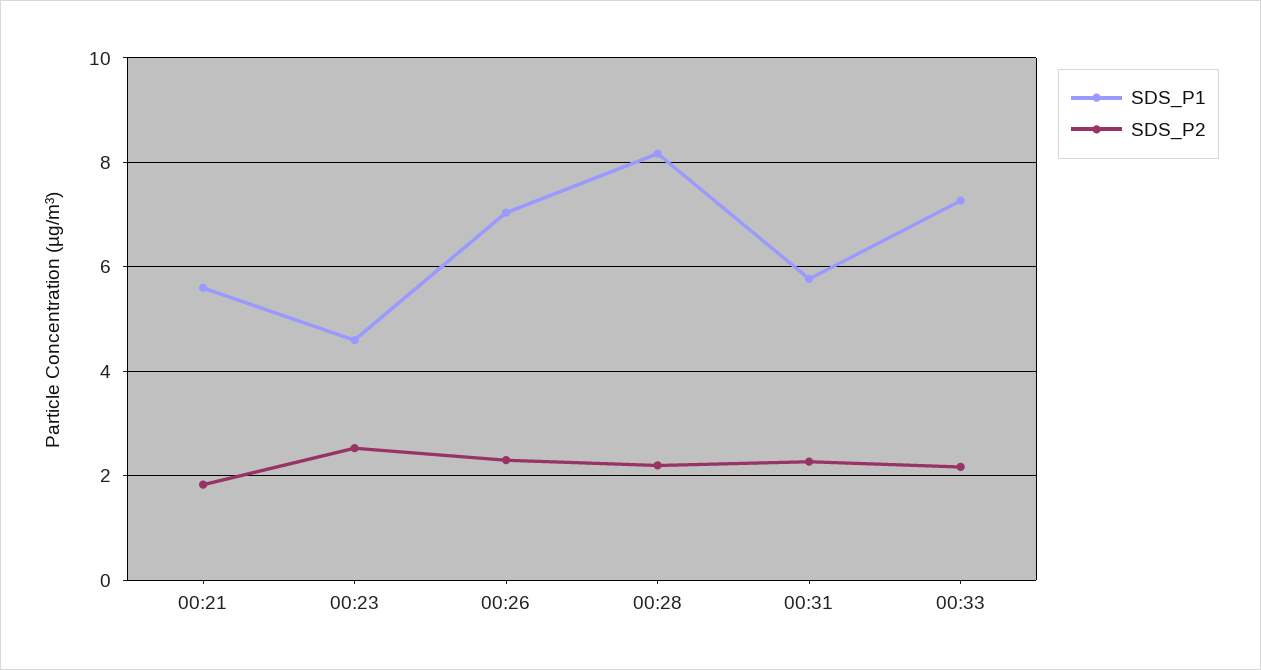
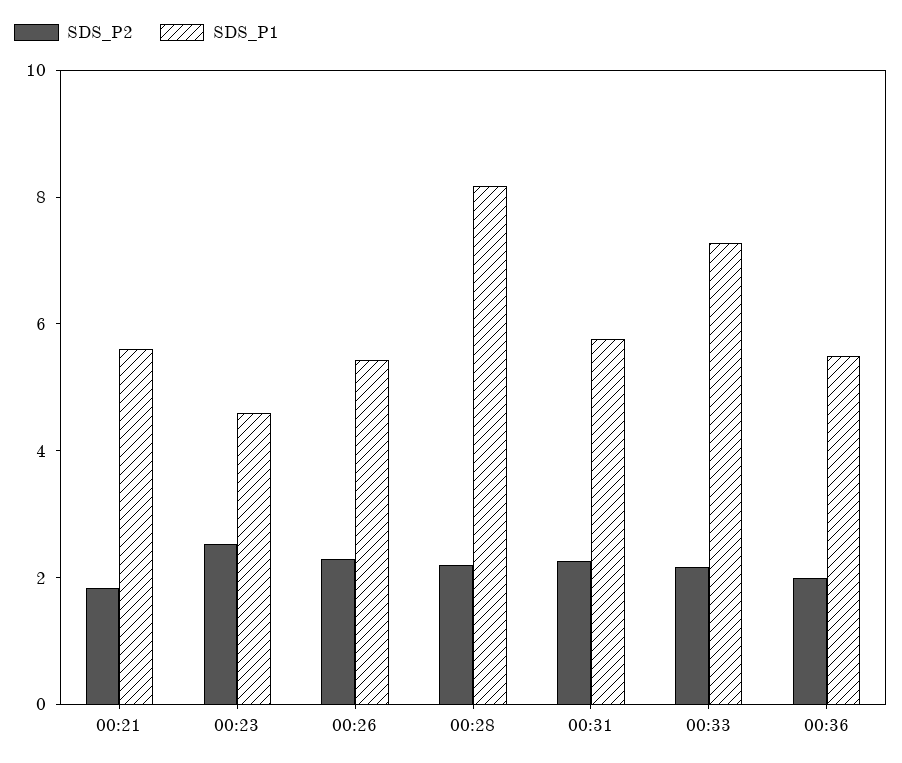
SDS_P1, 00:26: 7 -> 5.5
SDS_P2, 00:36: none -> 2
SDS_P1, 00:36: none -> 5.5

